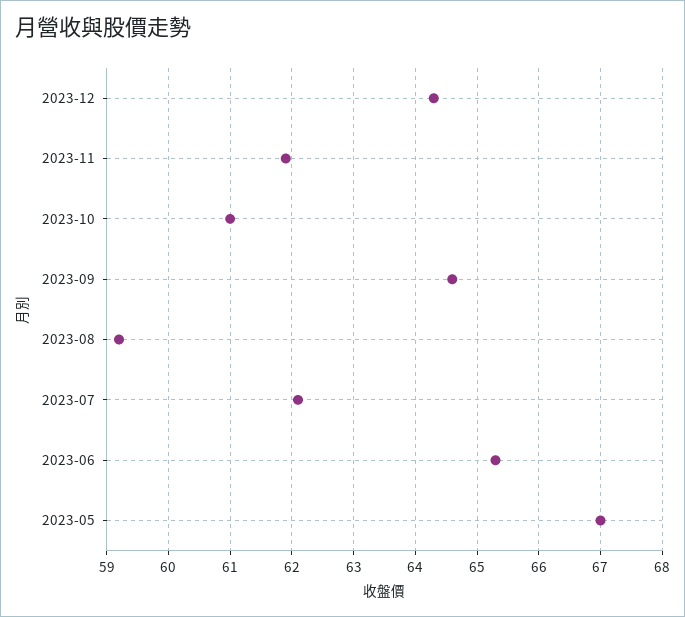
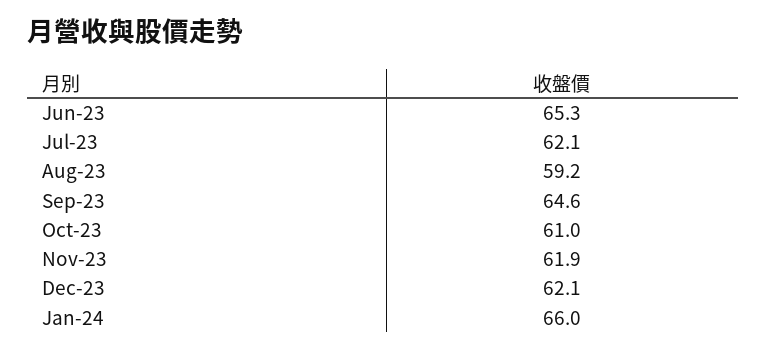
2023-12: 64.3 -> 62.1
2023-05: 67 -> none
Jan-24: none -> 66

